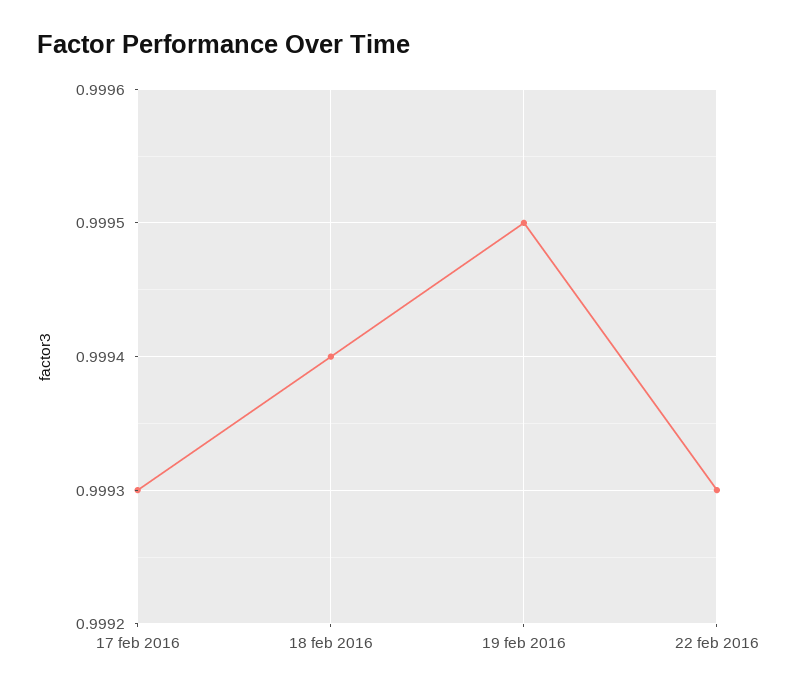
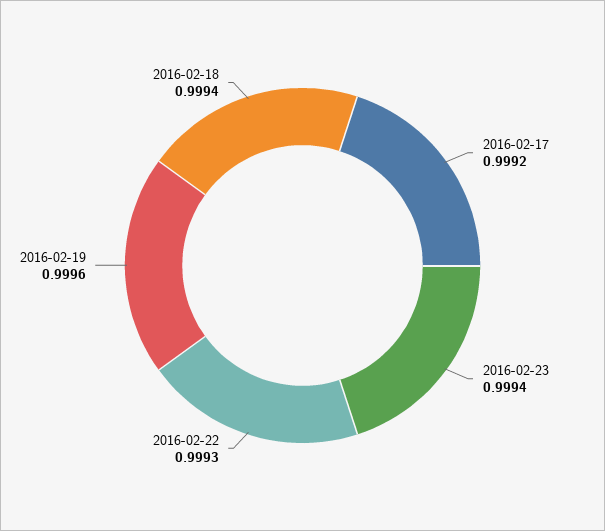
17 feb 2016: 0.9993 -> 0.9992
19 feb 2016: 0.9995 -> 0.9996
2016-02-23: none -> 0.9994

